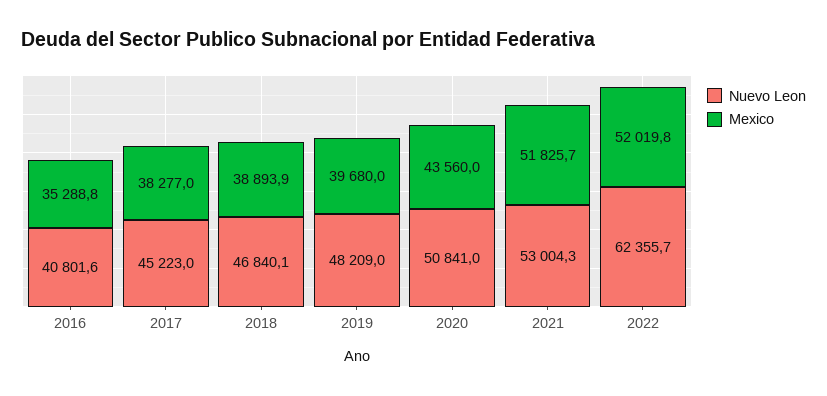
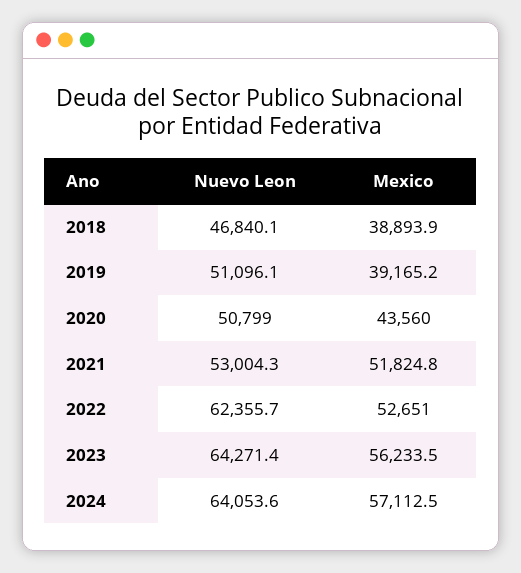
Nuevo Leon, 2016: 40801.6 -> none
Mexico, 2016: 35288.8 -> none
Nuevo Leon, 2017: 45223 -> none
Mexico, 2017: 38277 -> none
Nuevo Leon, 2019: 48209 -> 51096.1
Mexico, 2019: 39680 -> 39165.2
Nuevo Leon, 2020: 50841 -> 50799
Mexico, 2021: 51825.7 -> 51824.8
Mexico, 2022: 52019.8 -> 52651
Nuevo Leon, 2023: none -> 64271.4
Mexico, 2023: none -> 56233.5
Nuevo Leon, 2024: none -> 64053.6
Mexico, 2024: none -> 57112.5

